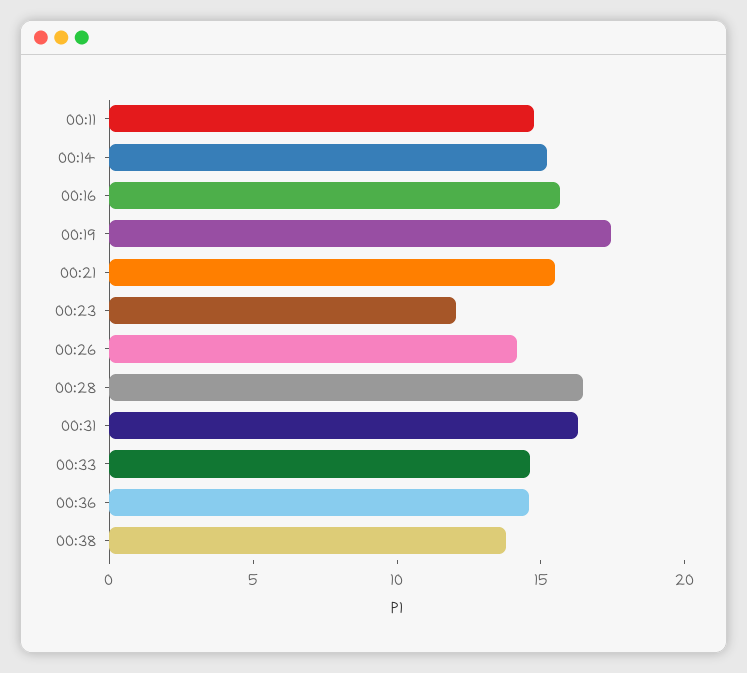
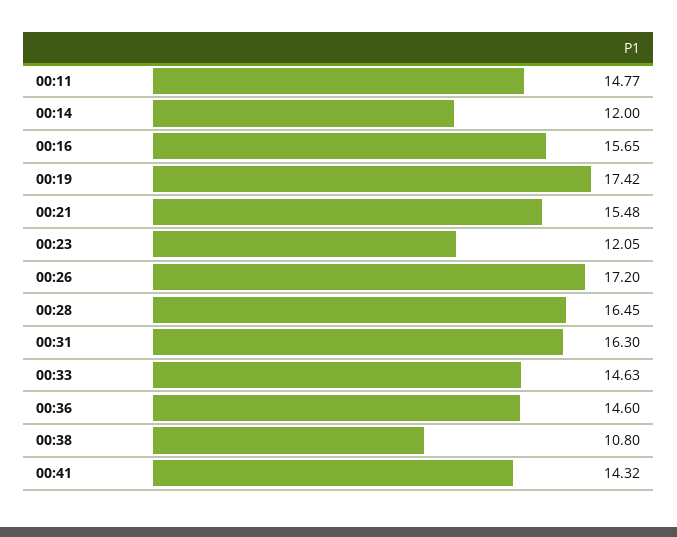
00:14: 15 -> 12
00:26: 14 -> 17.2
00:38: 14 -> 10.8
00:41: none -> 14.32

